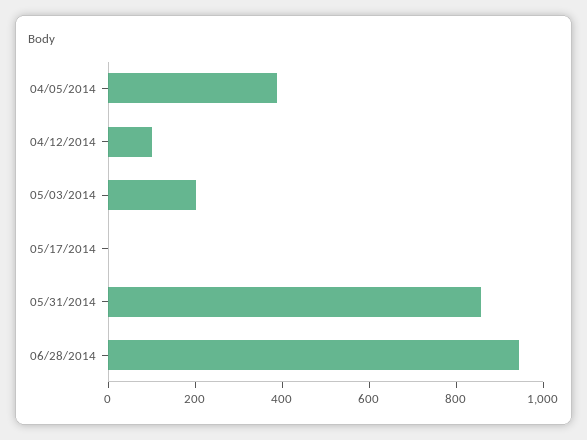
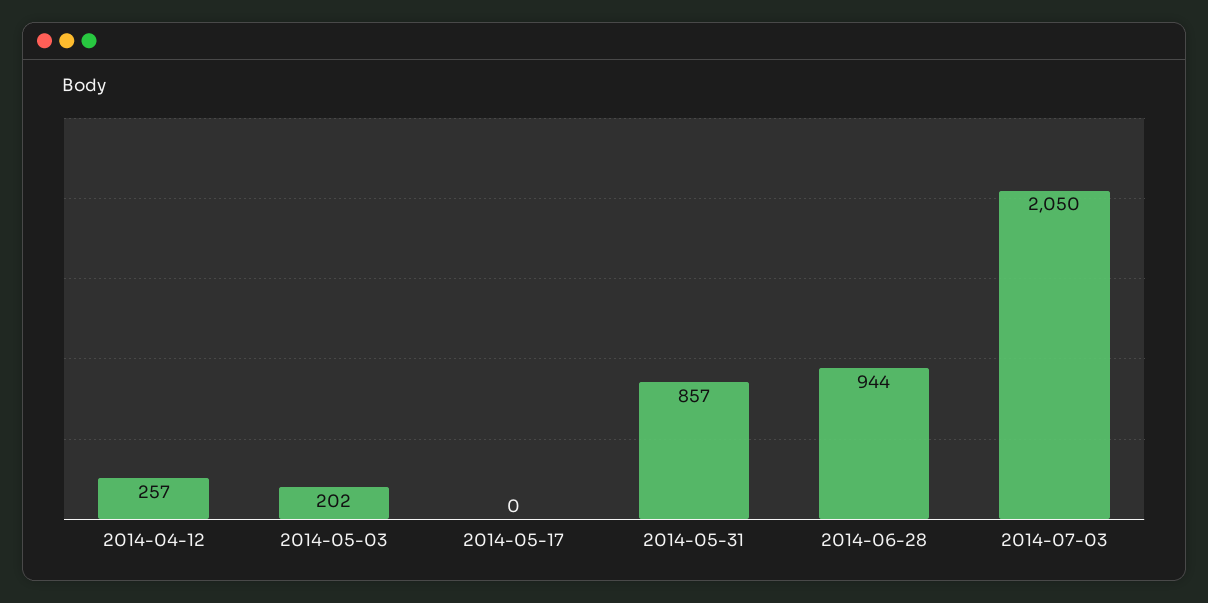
04/05/2014: 400 -> none
04/12/2014: 100 -> 257
2014-07-03: none -> 2050

